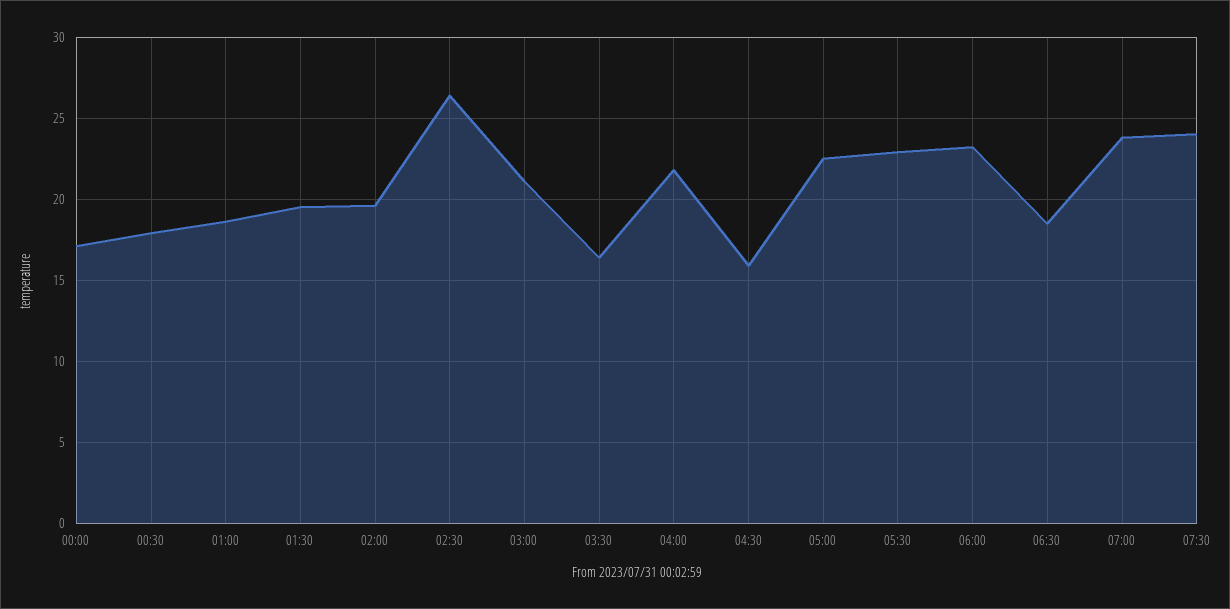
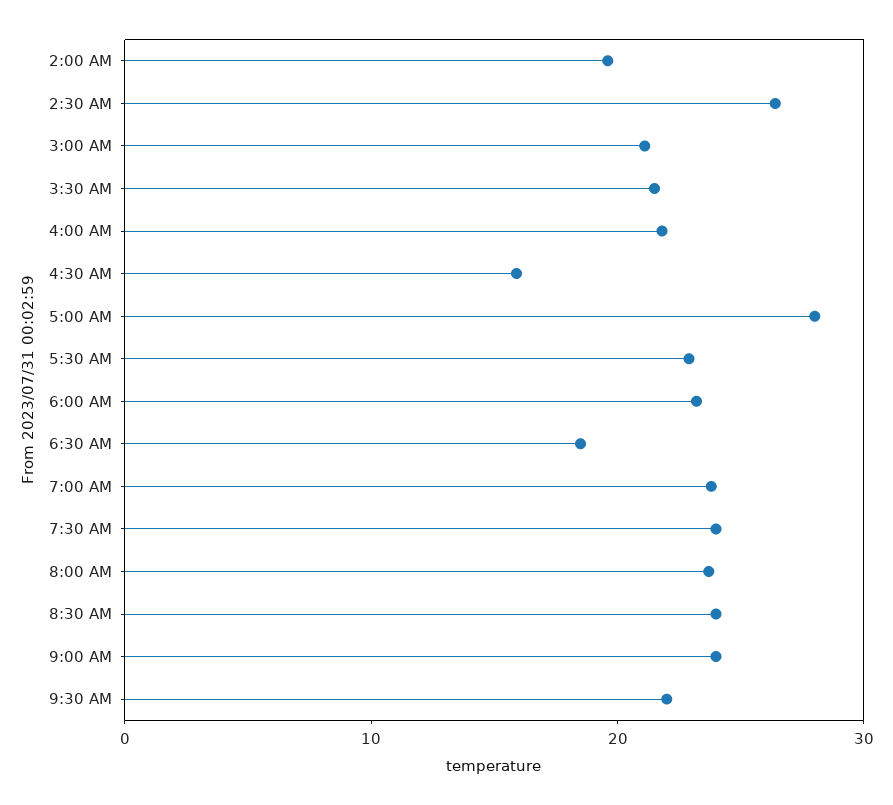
00:00: 17 -> none
00:30: 18 -> none
01:00: 18.5 -> none
01:30: 19.5 -> none
03:30: 16.5 -> 22
05:00: 22.5 -> 28
8:00 AM: none -> 24
8:30 AM: none -> 24
9:00 AM: none -> 24
9:30 AM: none -> 22

